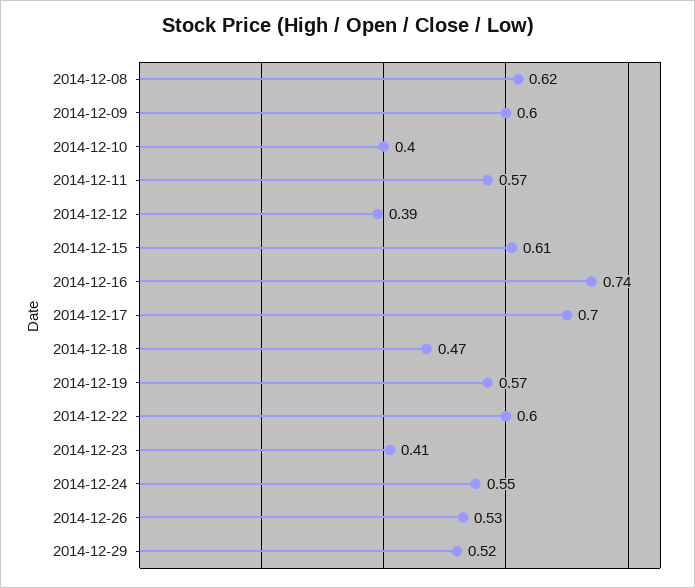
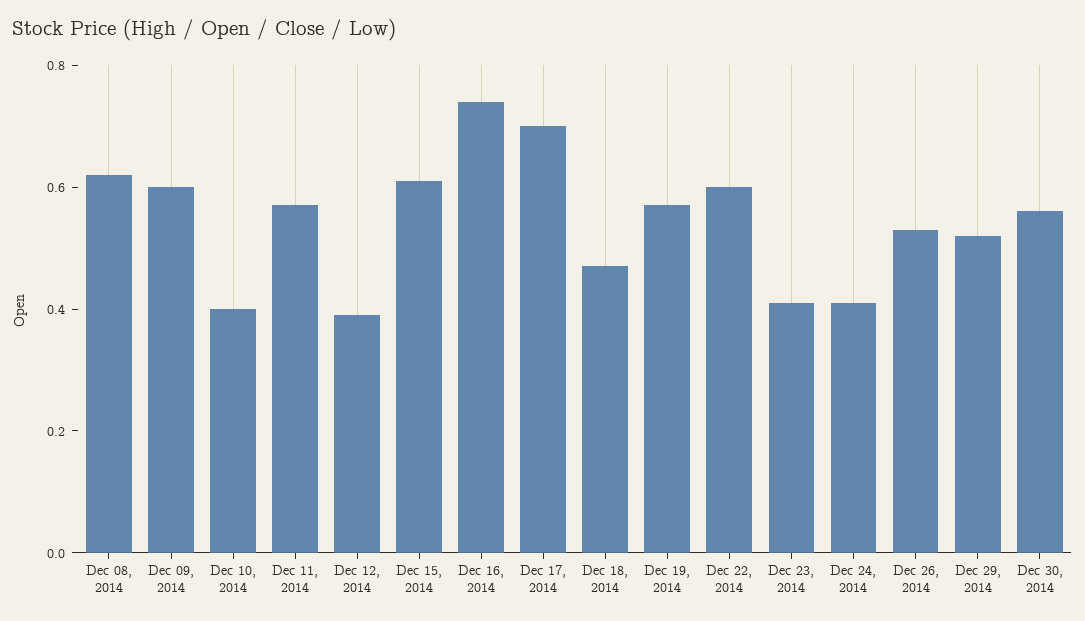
2014-12-24: 0.55 -> 0.4
Dec 30, 2014: none -> 0.55

